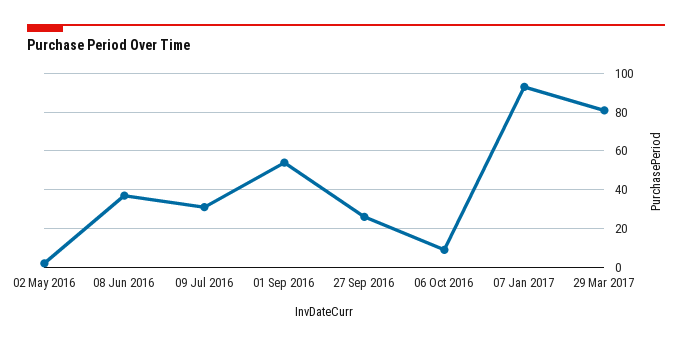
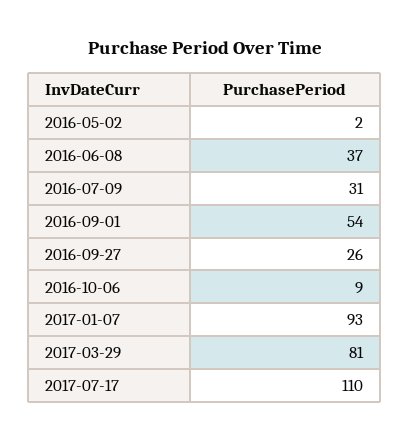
2017-07-17: none -> 110

